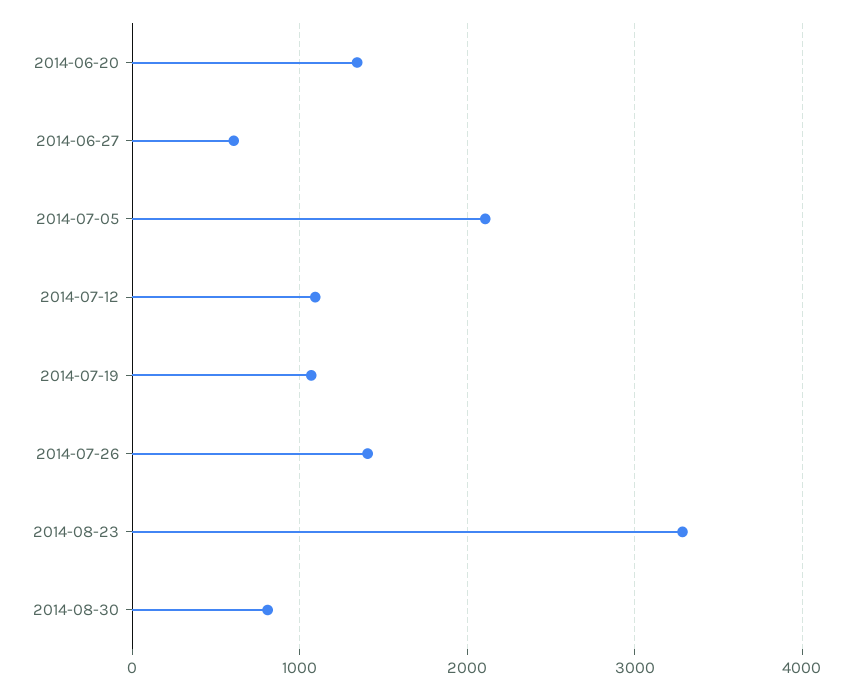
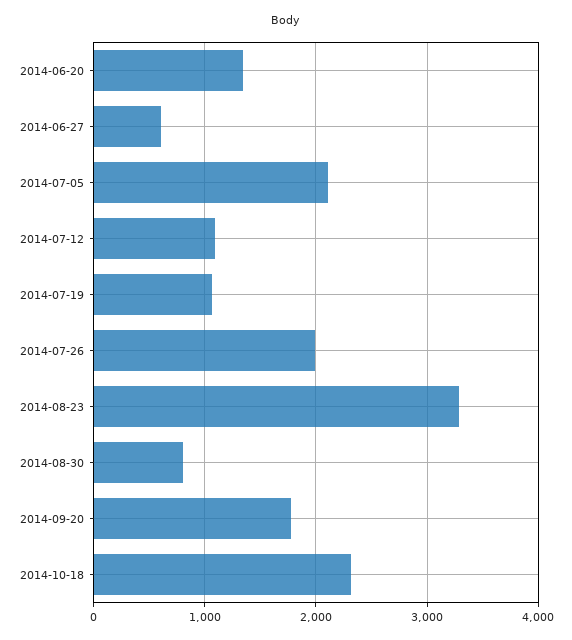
2014-07-26: 1400 -> 2000
2014-09-20: none -> 1800
2014-10-18: none -> 2300

